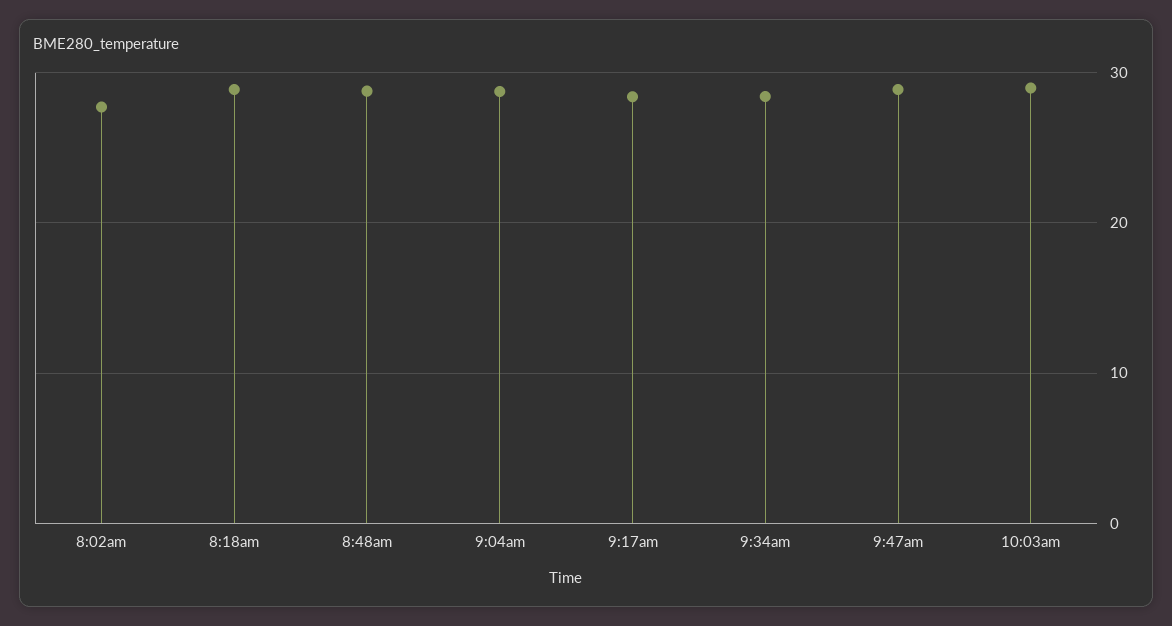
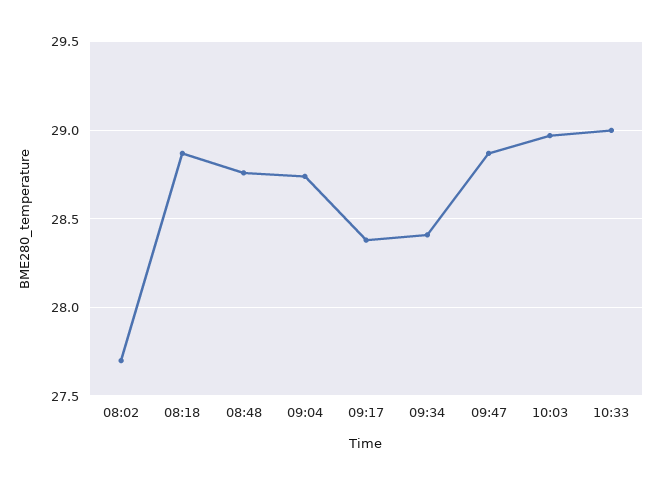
10:33: none -> 29

